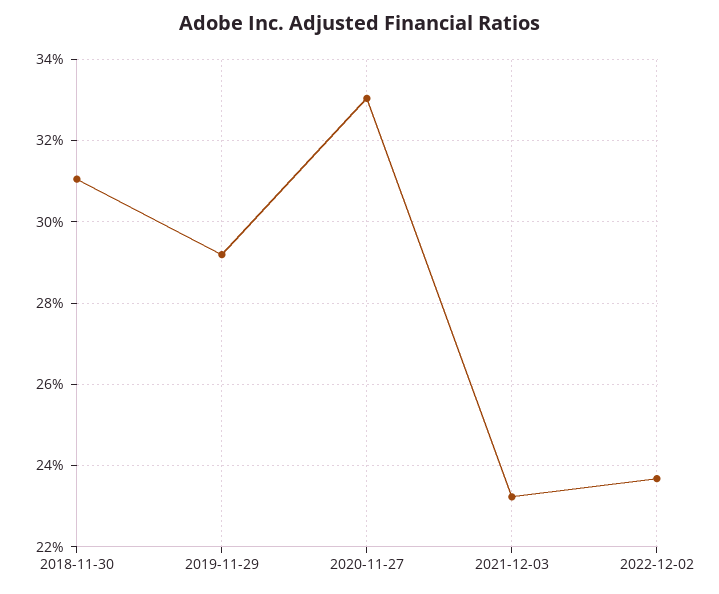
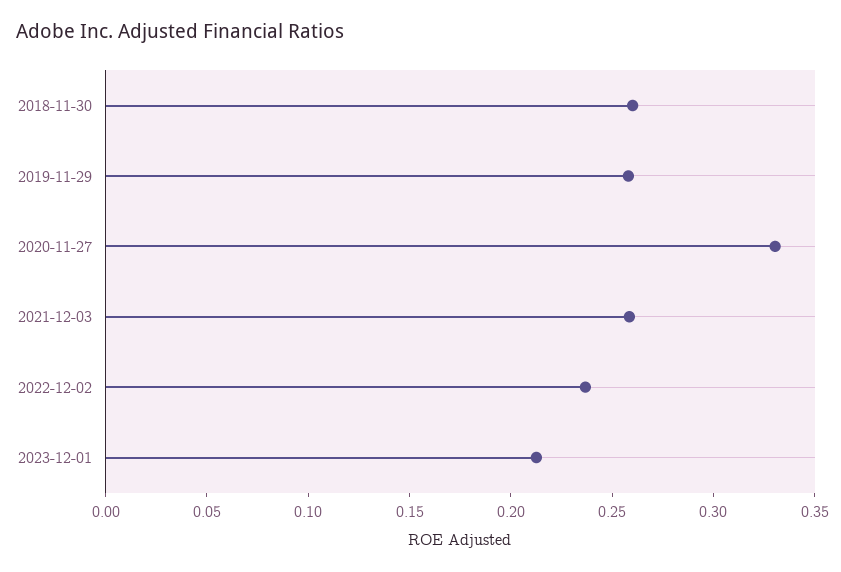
2018-11-30: 0.31 -> 0.26
2019-11-29: 0.292 -> 0.26
2021-12-03: 0.232 -> 0.26
2023-12-01: none -> 0.21

